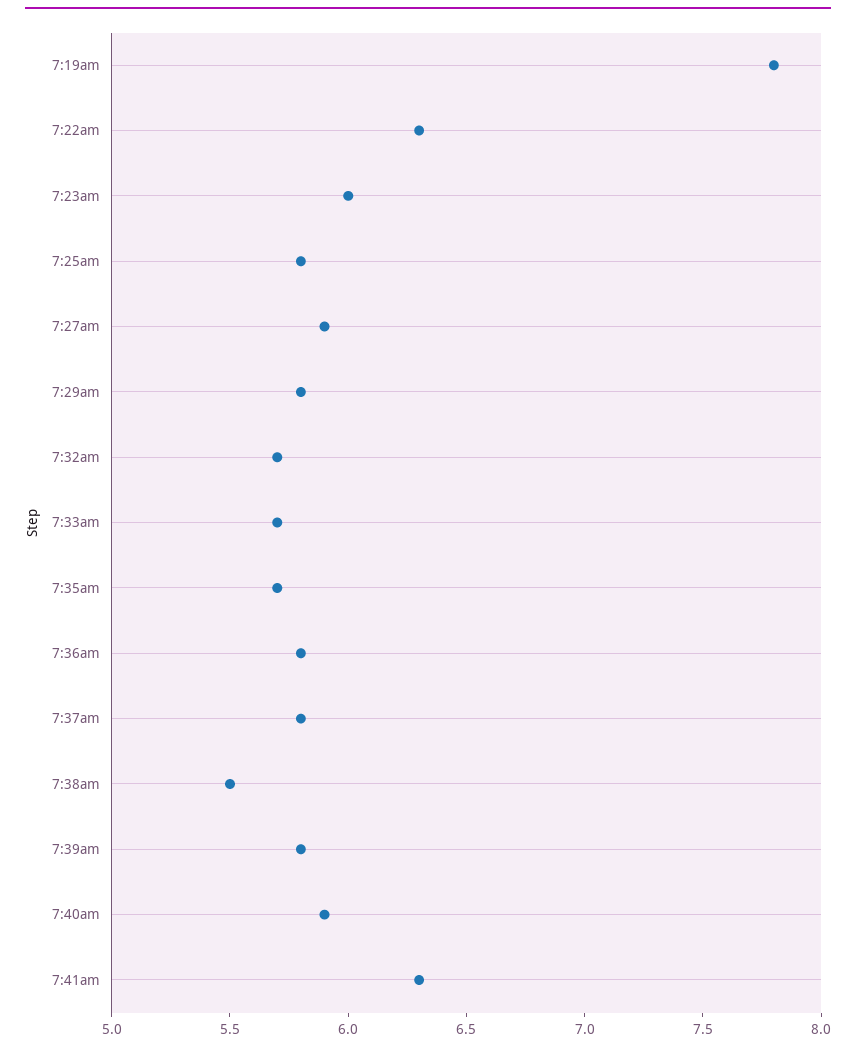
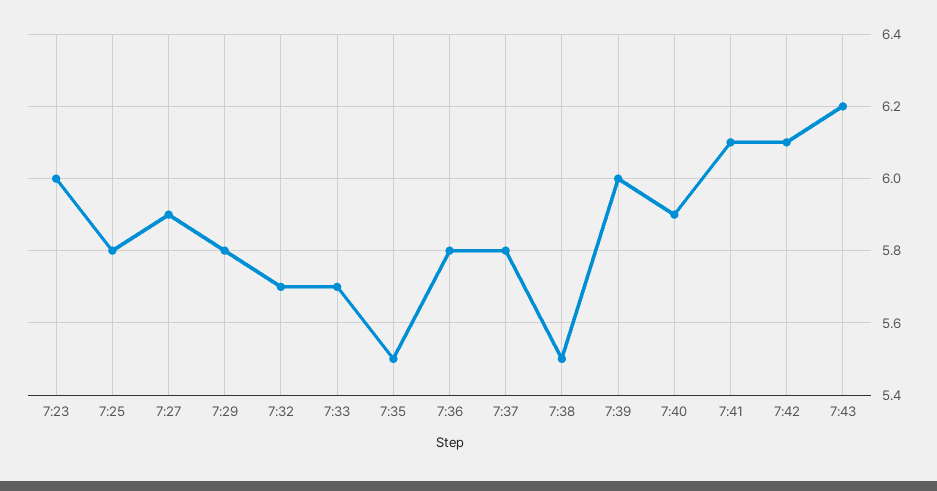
7:19am: 7.8 -> none
7:22am: 6.3 -> none
7:35am: 5.7 -> 5.5
7:39am: 5.8 -> 6
7:41am: 6.3 -> 6.1
7:42: none -> 6.1
7:43: none -> 6.2

